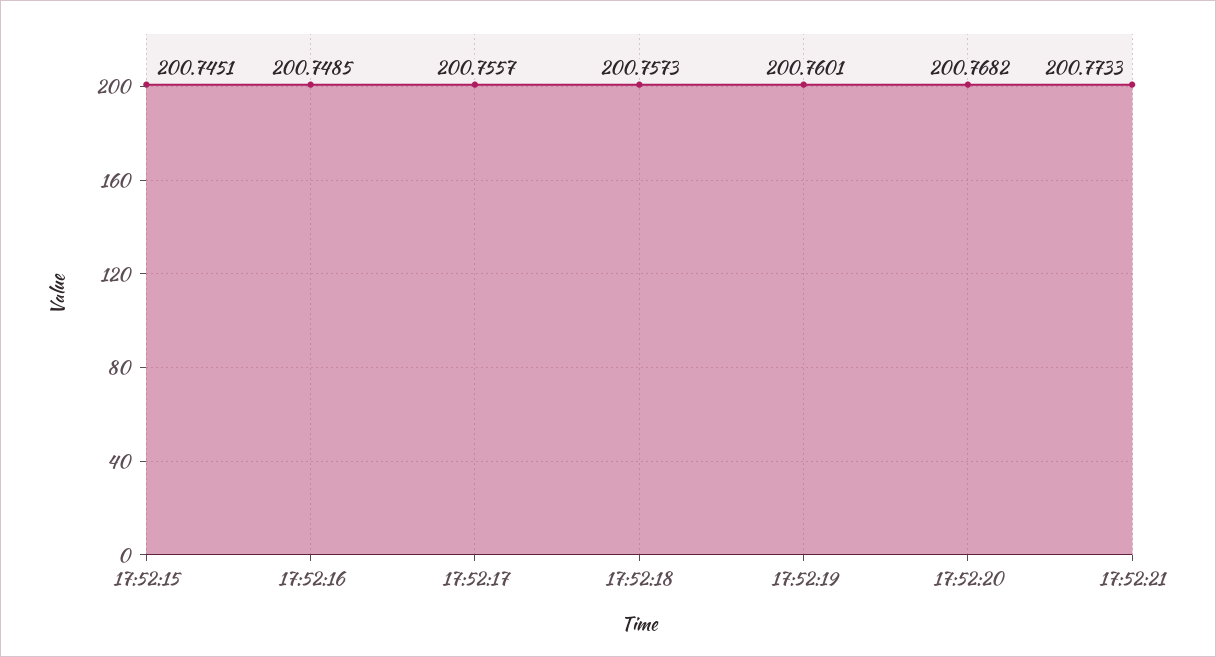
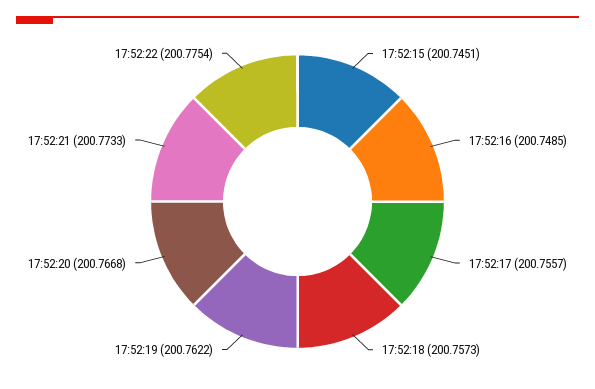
17:52:19: 200.7601 -> 200.7622
17:52:20: 200.7682 -> 200.7668
17:52:22: none -> 200.7754

